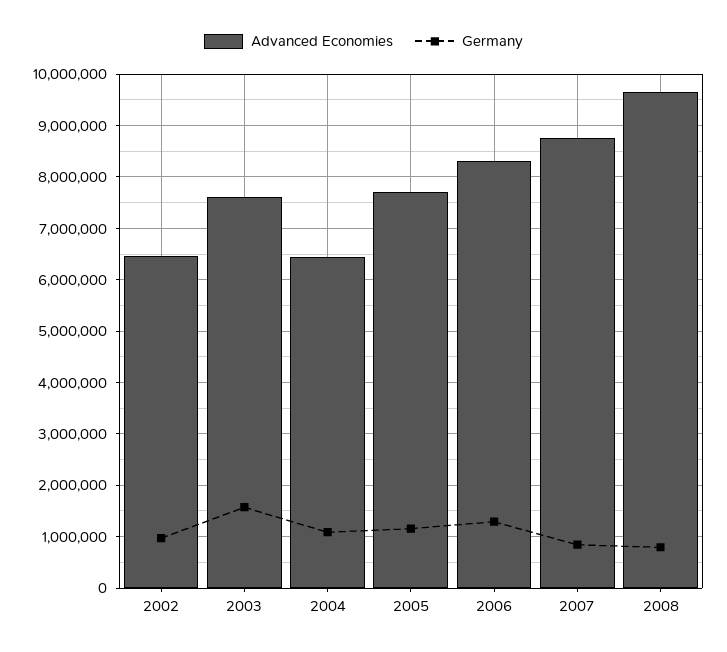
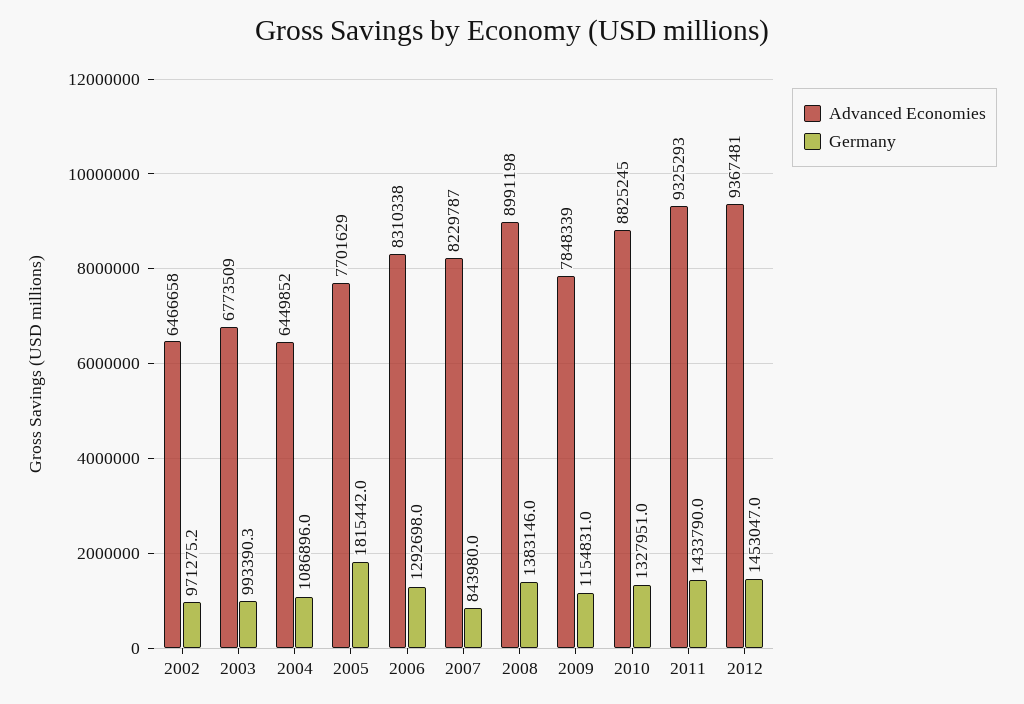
Advanced Economies, 2003: 7600000 -> 6773509
Germany, 2003: 1600000 -> 993390.3
Germany, 2005: 1200000 -> 1815442
Advanced Economies, 2007: 8800000 -> 8229787
Advanced Economies, 2008: 9600000 -> 8991198
Germany, 2008: 800000 -> 1383146
Advanced Economies, 2009: none -> 7848339
Germany, 2009: none -> 1154831
Advanced Economies, 2010: none -> 8825245
Germany, 2010: none -> 1327951
Advanced Economies, 2011: none -> 9325293
Germany, 2011: none -> 1433790
Advanced Economies, 2012: none -> 9367481
Germany, 2012: none -> 1453047

